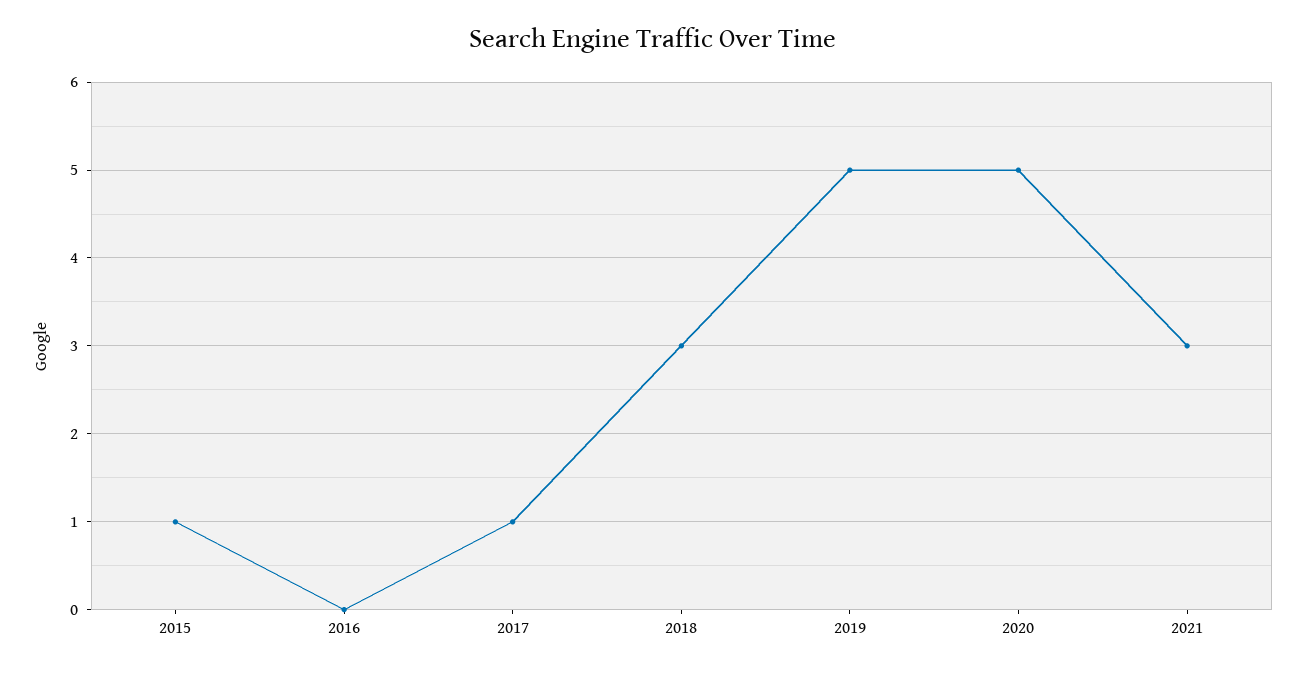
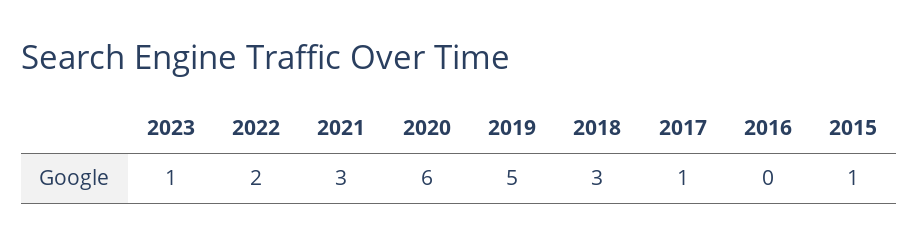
2020: 5 -> 6
2023: none -> 1
2022: none -> 2

